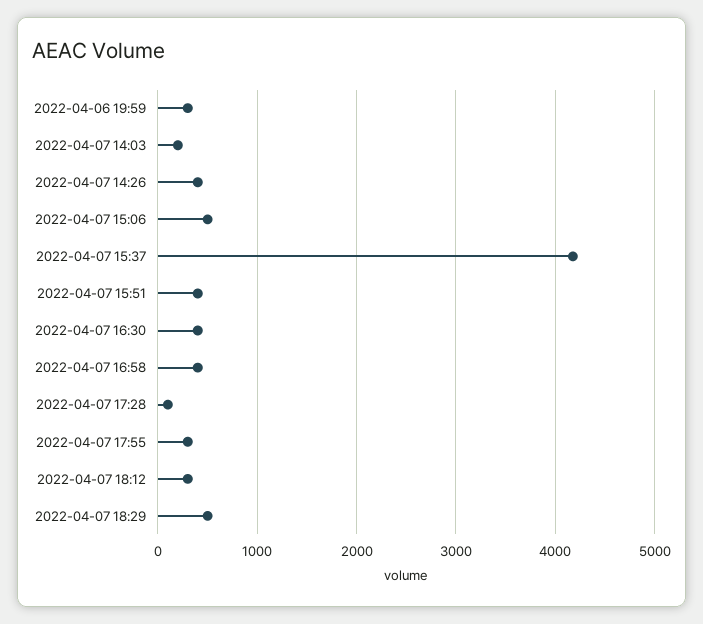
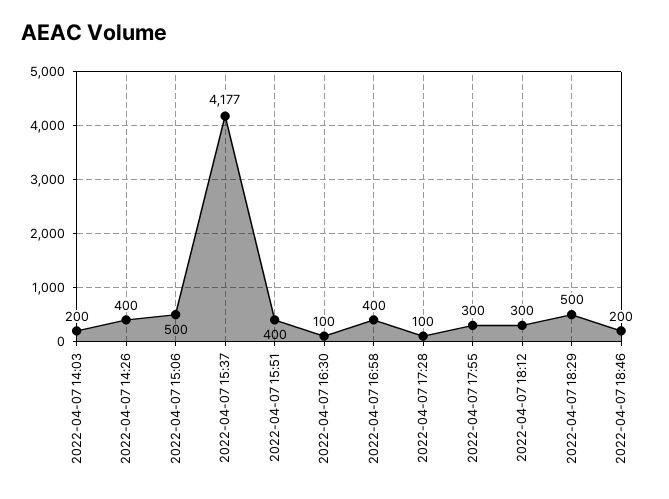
2022-04-06 19:59: 300 -> none
2022-04-07 16:30: 400 -> 100
2022-04-07 18:46: none -> 200

